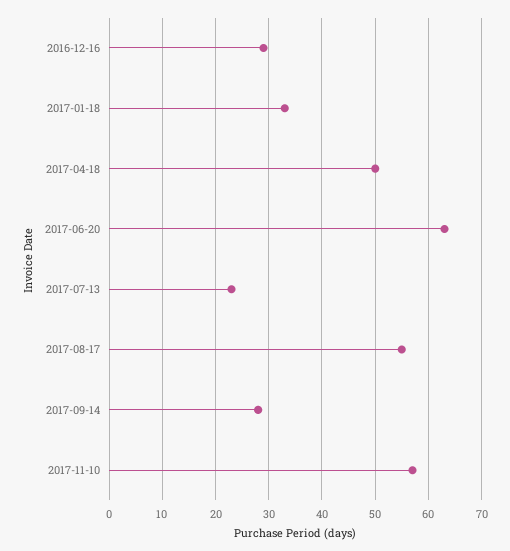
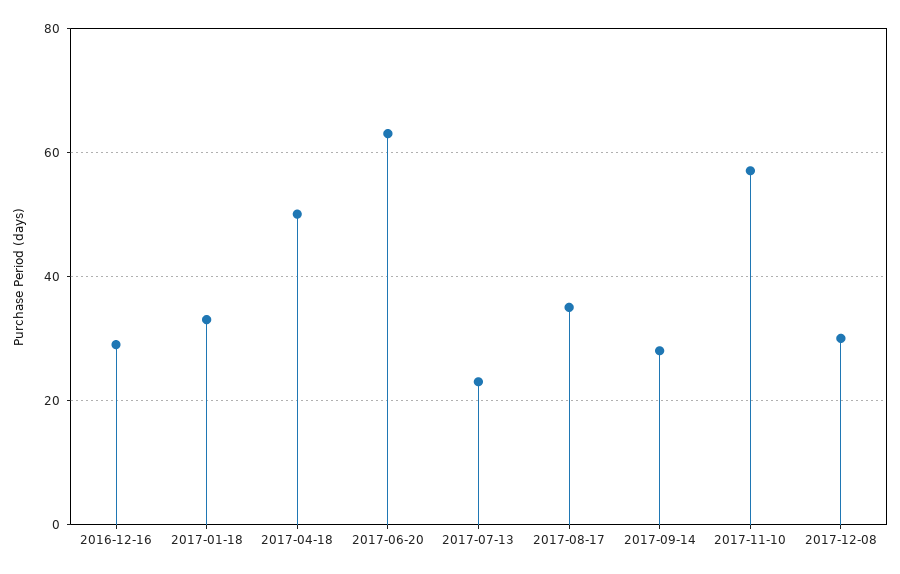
2017-08-17: 55 -> 35
2017-12-08: none -> 30

